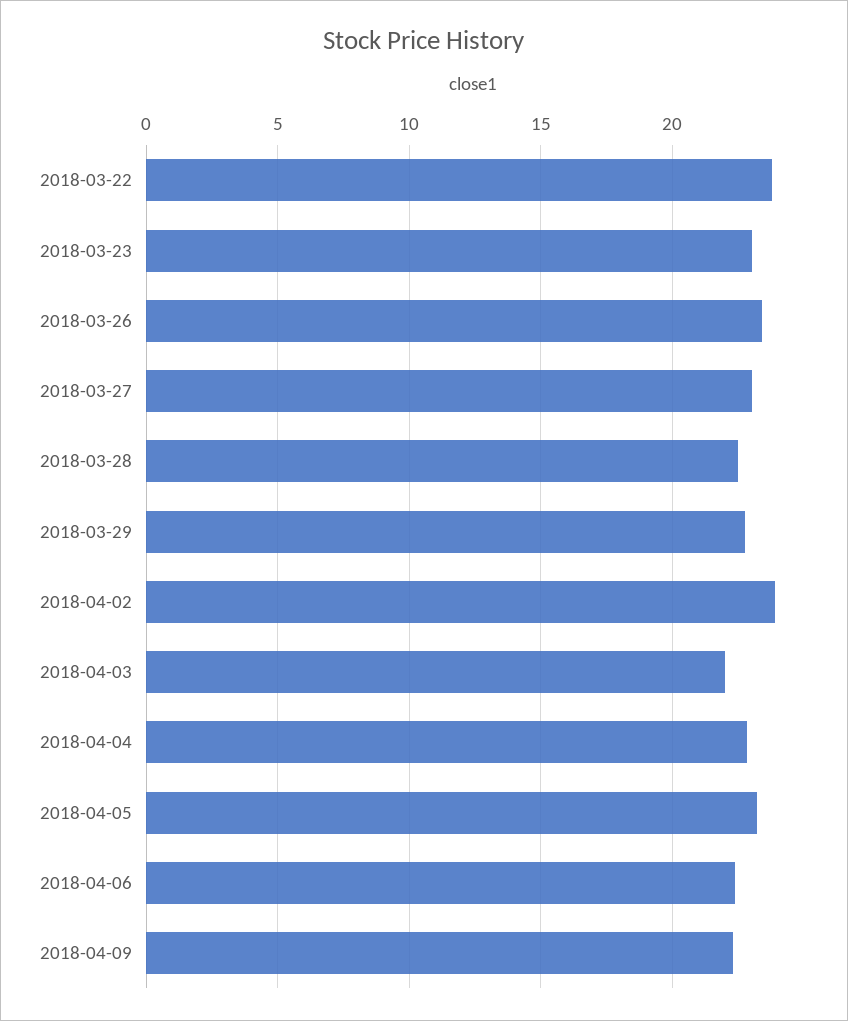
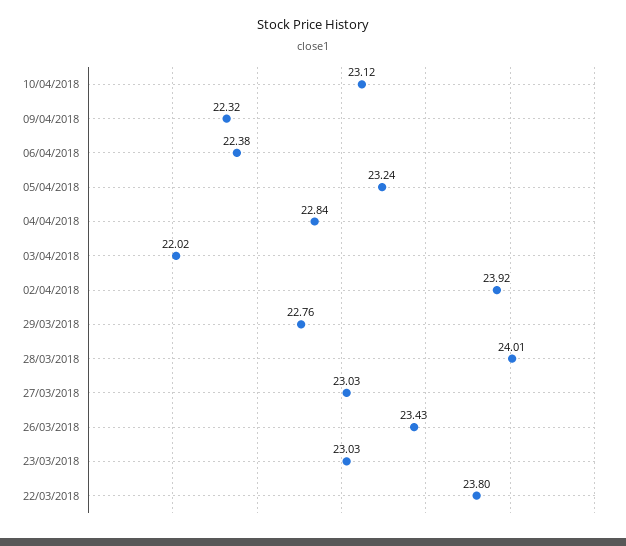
2018-03-28: 22.5 -> 24.01
10/04/2018: none -> 23.12

